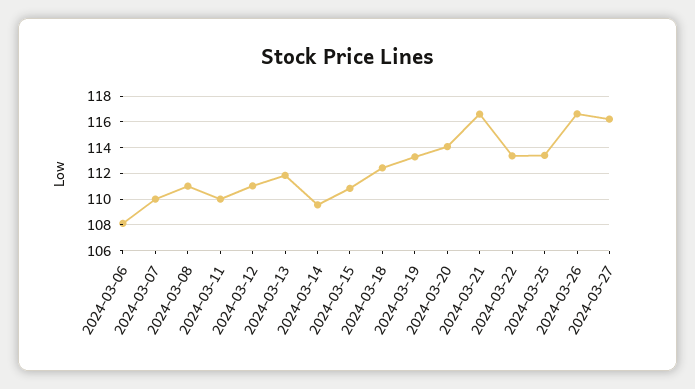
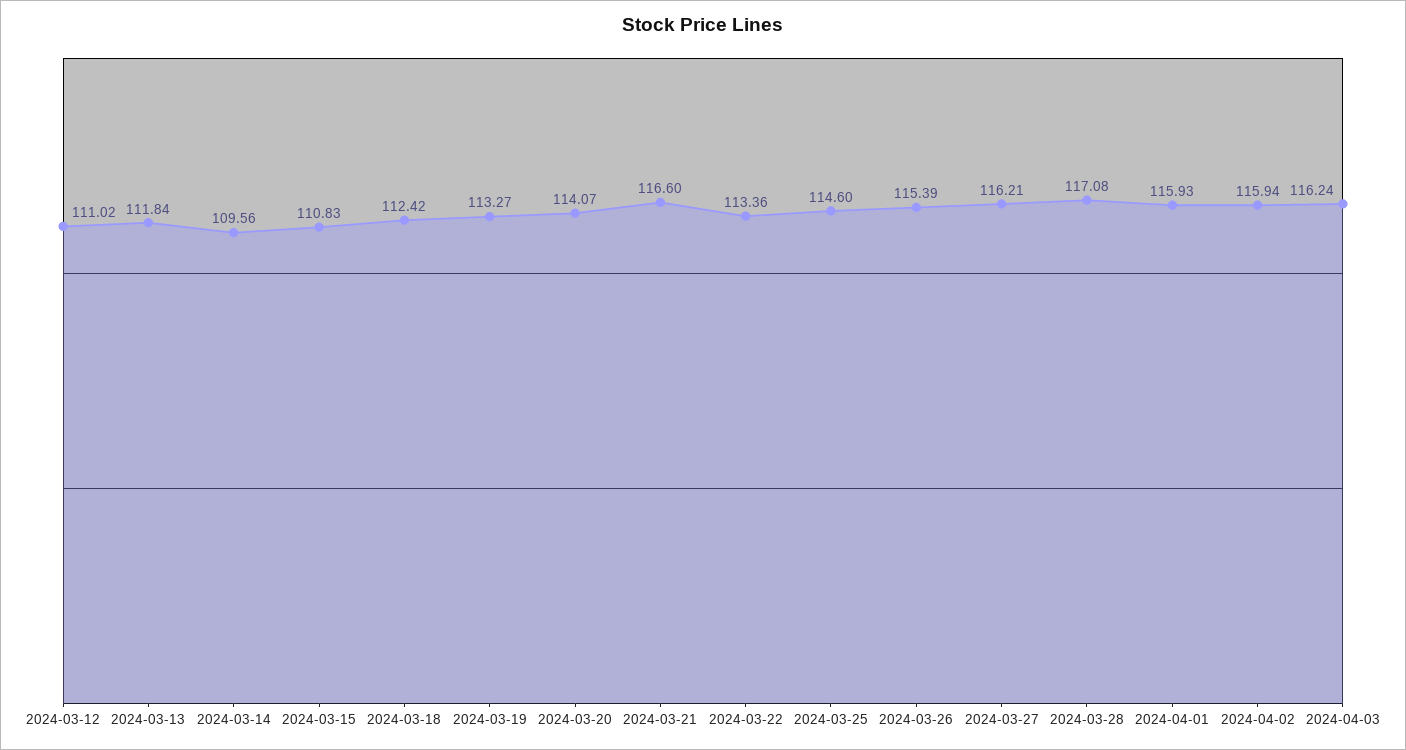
2024-03-06: 108 -> none
2024-03-07: 110 -> none
2024-03-08: 111 -> none
2024-03-11: 110 -> none
2024-03-25: 113.5 -> 114.6
2024-03-26: 116.5 -> 115.39
2024-03-28: none -> 117.08
2024-04-01: none -> 115.93
2024-04-02: none -> 115.94
2024-04-03: none -> 116.24

